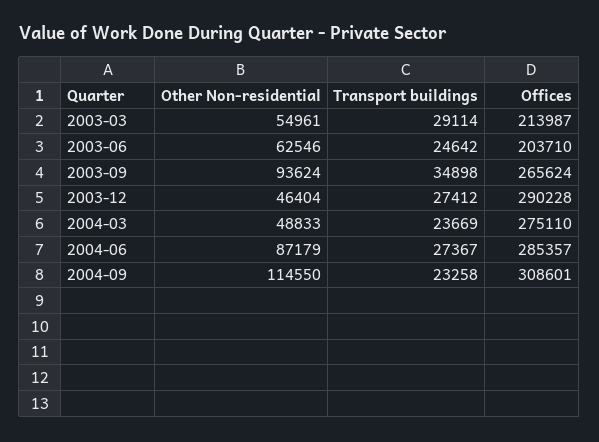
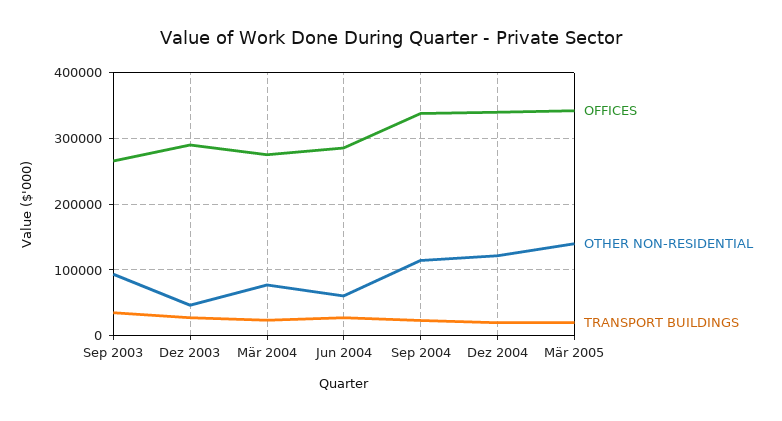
Other Non-residential, 2003-03: 54961 -> none
Transport buildings, 2003-03: 29114 -> none
Offices, 2003-03: 213987 -> none
Other Non-residential, 2003-06: 62546 -> none
Transport buildings, 2003-06: 24642 -> none
Offices, 2003-06: 203710 -> none
Other Non-residential, 2004-03: 48833 -> 80000
Other Non-residential, 2004-06: 87179 -> 60000
Offices, 2004-09: 308601 -> 340000
Offices, Dez 2004: none -> 340000
Other Non-residential, Dez 2004: none -> 120000
Transport buildings, Dez 2004: none -> 20000
Offices, Mär 2005: none -> 340000
Other Non-residential, Mär 2005: none -> 140000
Transport buildings, Mär 2005: none -> 20000

